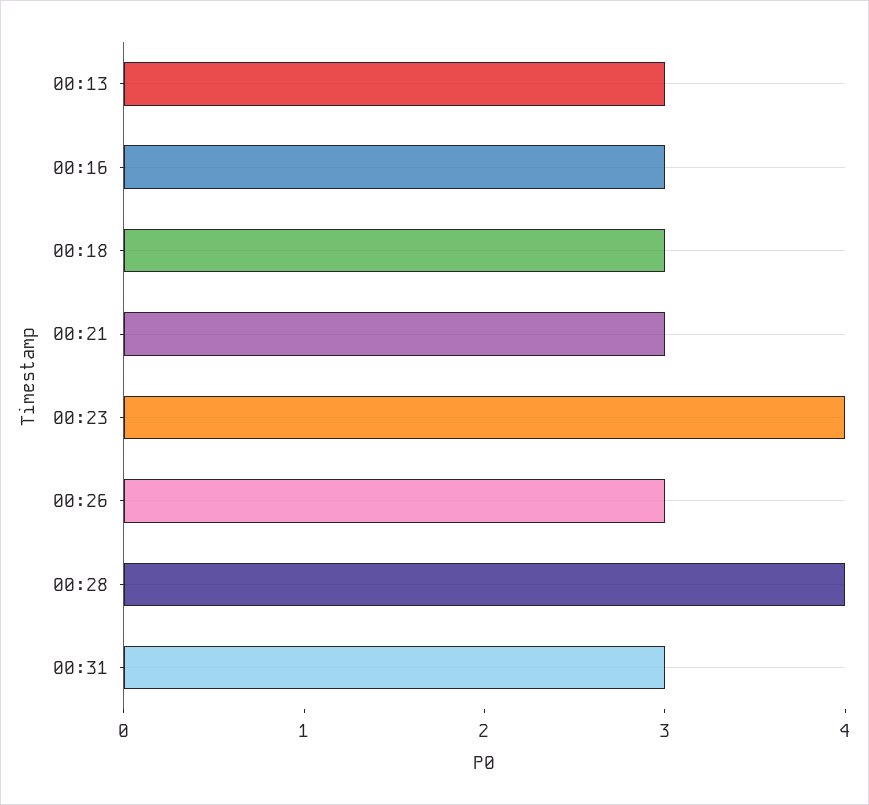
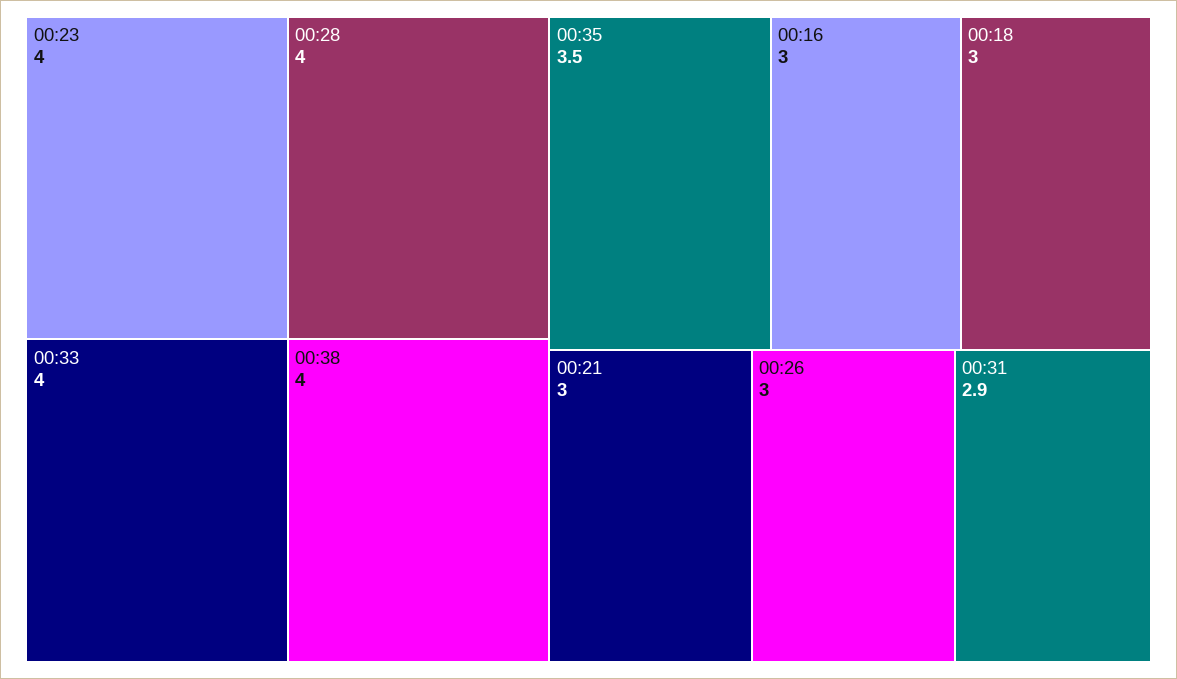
00:13: 3 -> none
00:31: 3 -> 2.9
00:33: none -> 4
00:38: none -> 4
00:35: none -> 3.5

